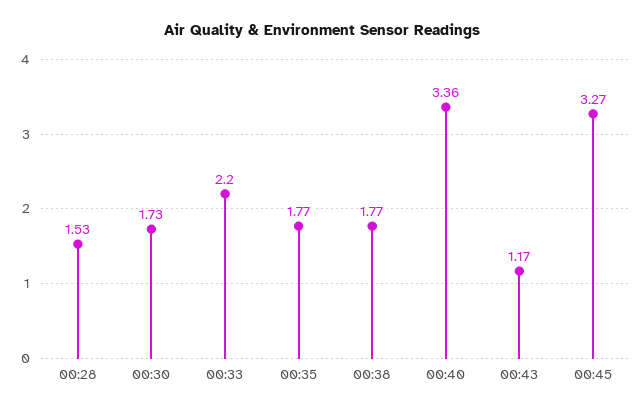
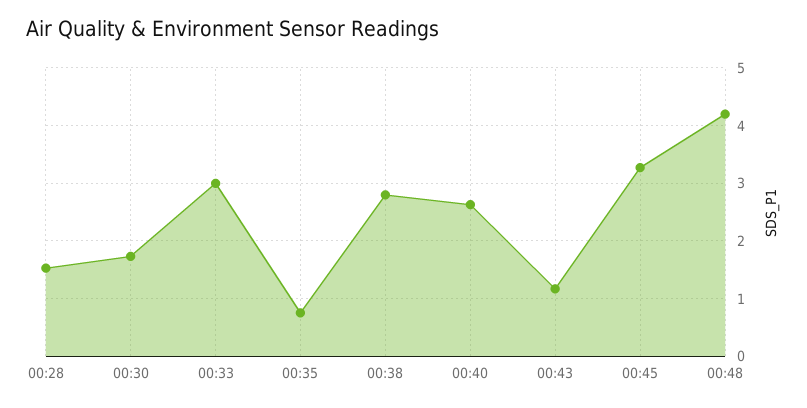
00:33: 2.2 -> 3
00:35: 1.77 -> 0.8
00:38: 1.77 -> 2.8
00:40: 3.36 -> 2.6
00:48: none -> 4.2

